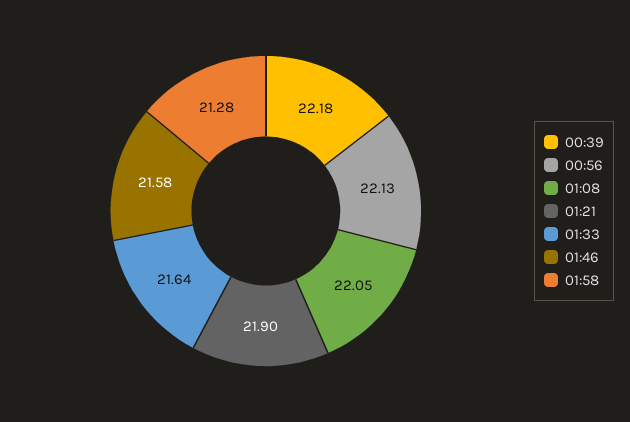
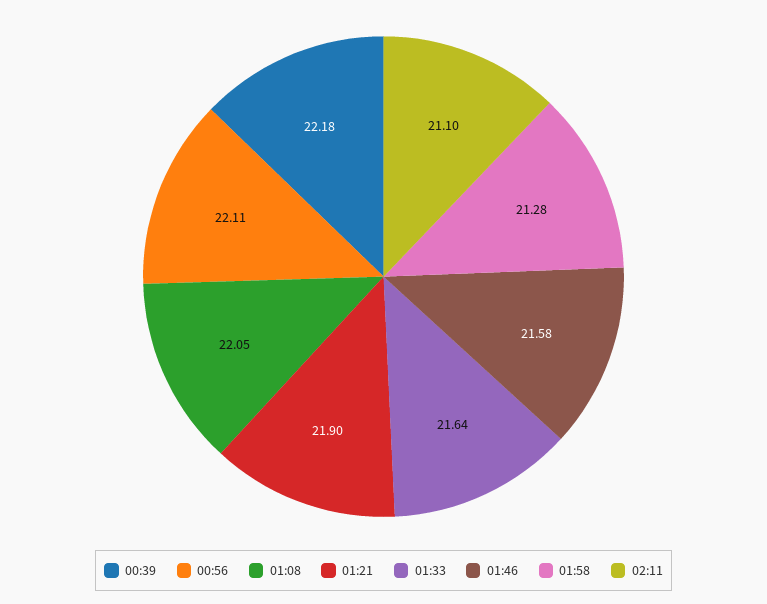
00:56: 22.13 -> 22.11
02:11: none -> 21.1

